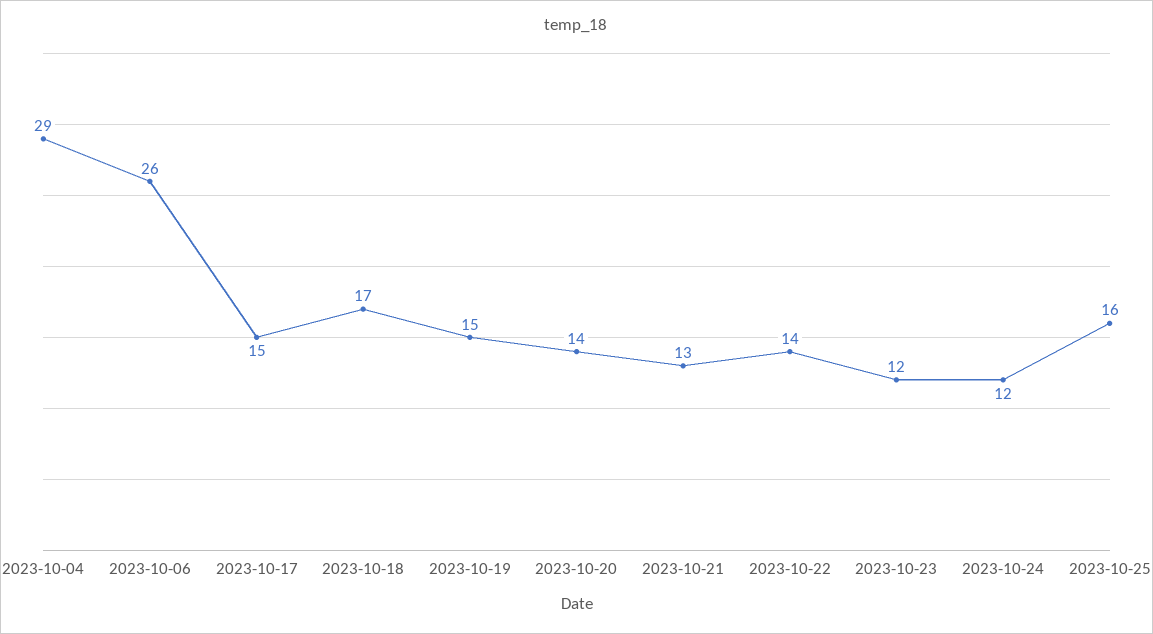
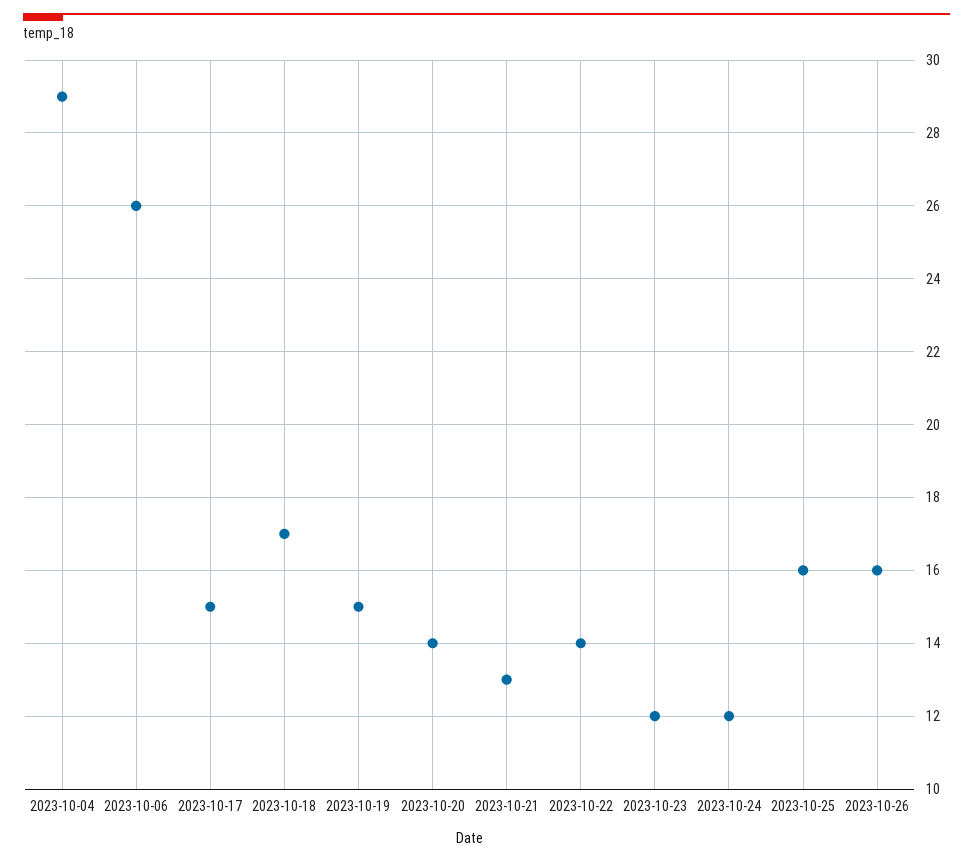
2023-10-26: none -> 16

